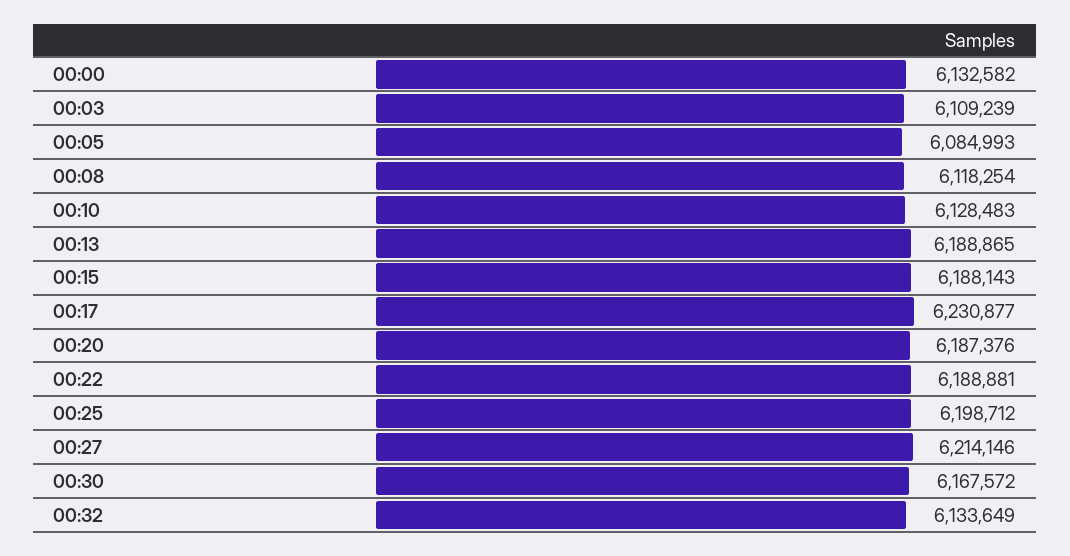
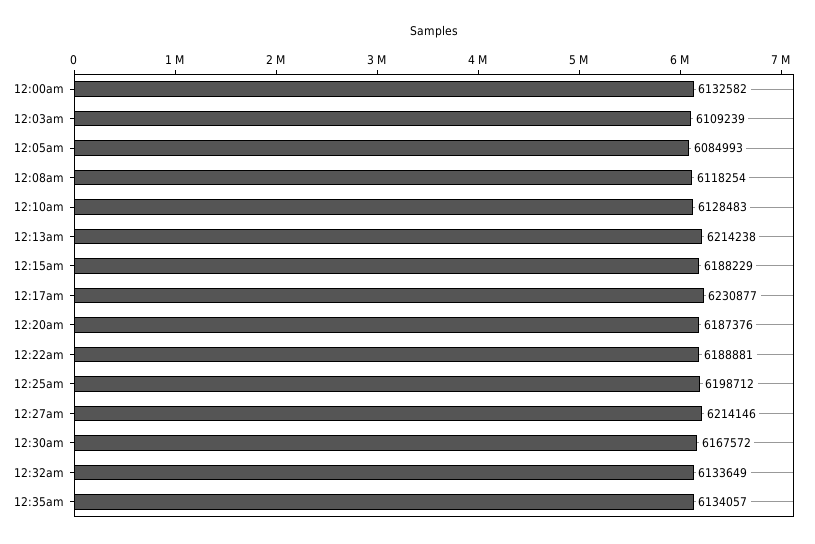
00:13: 6188865 -> 6214238
00:15: 6188143 -> 6188229
12:35am: none -> 6134057

